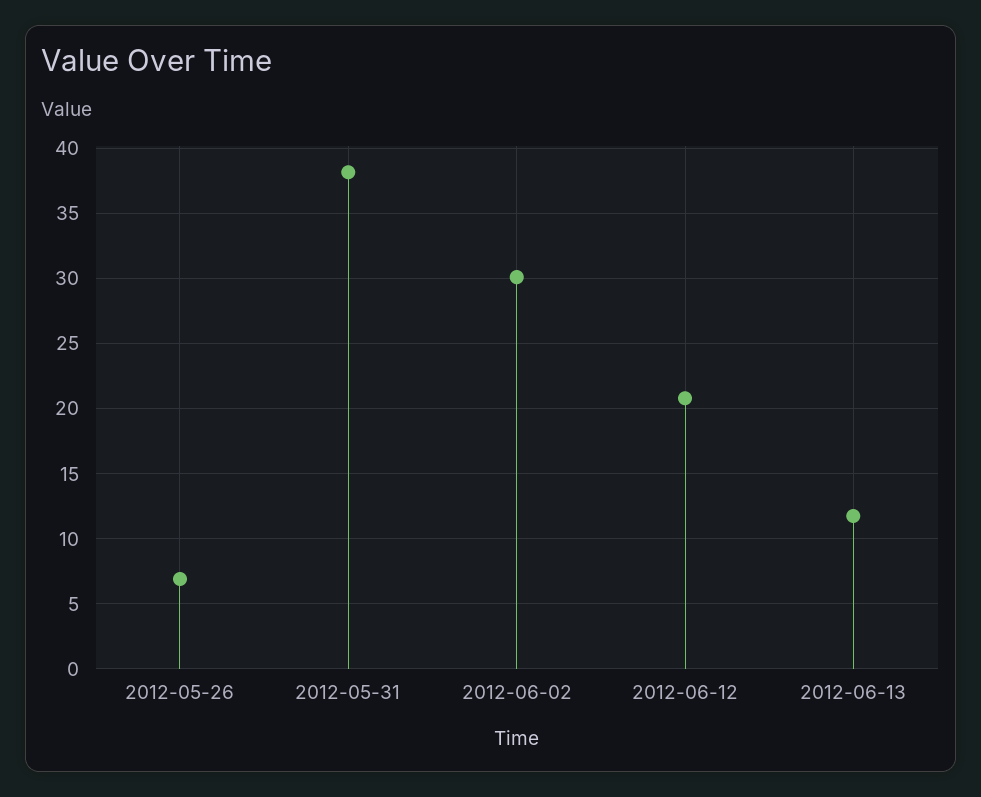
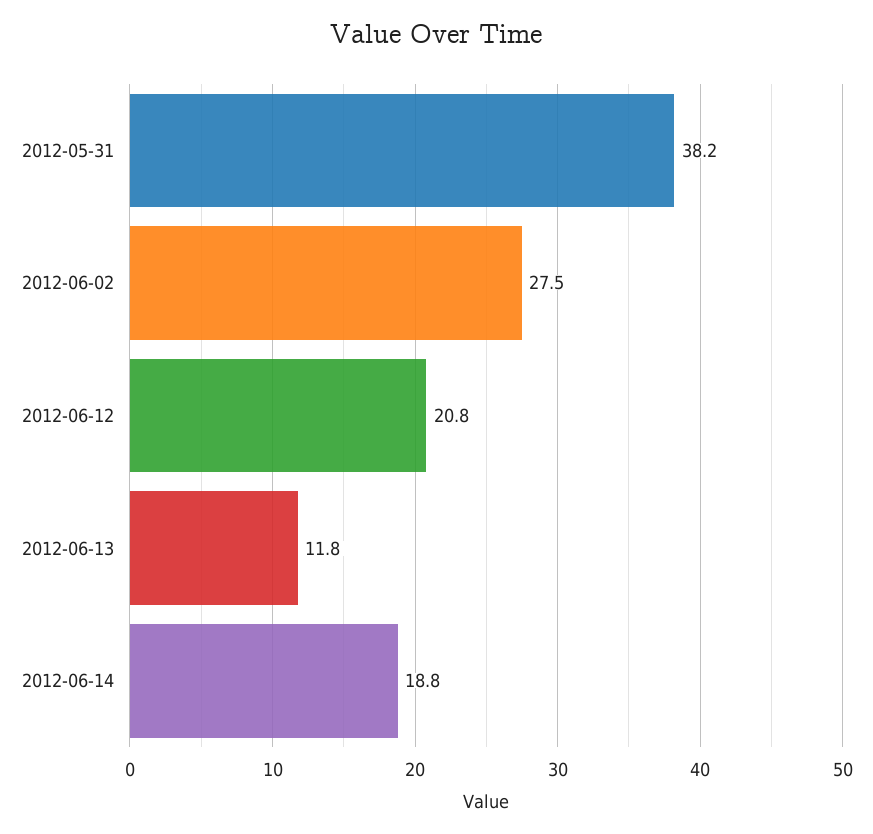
2012-05-26: 7 -> none
2012-06-02: 30 -> 27.5
2012-06-14: none -> 18.8

